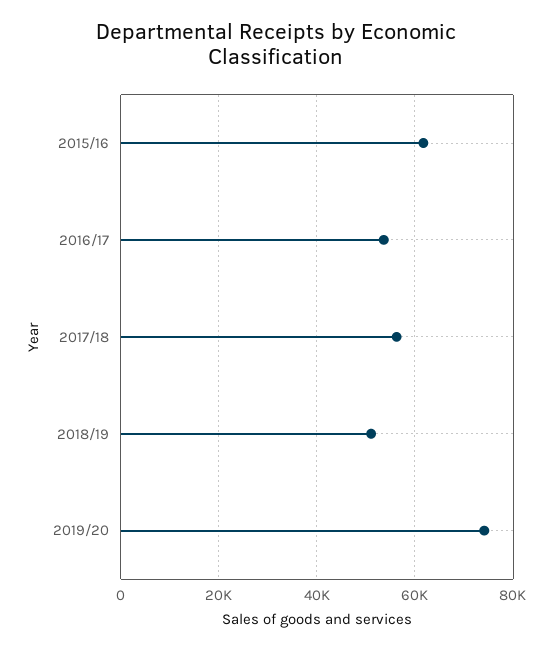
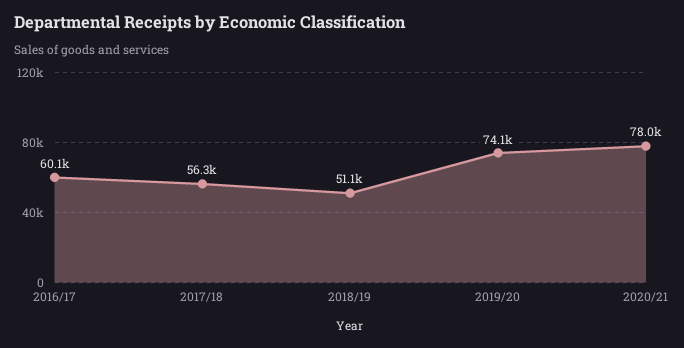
2015/16: 62000 -> none
2016/17: 54000 -> 60100
2020/21: none -> 78000

